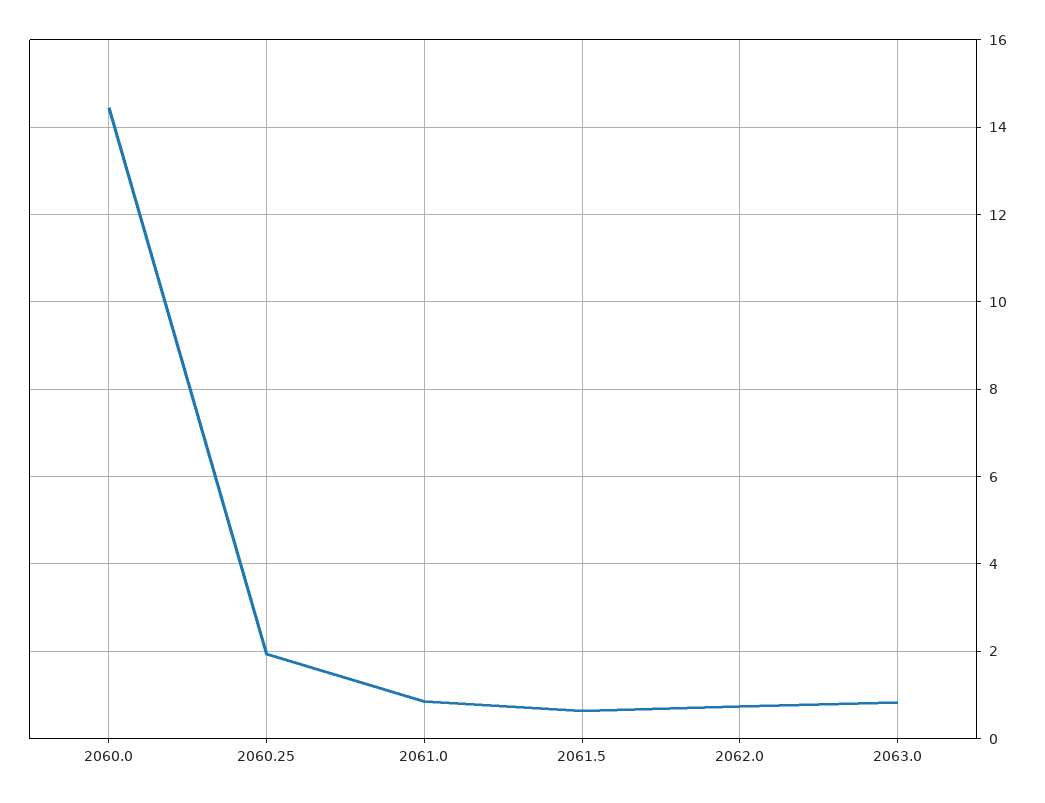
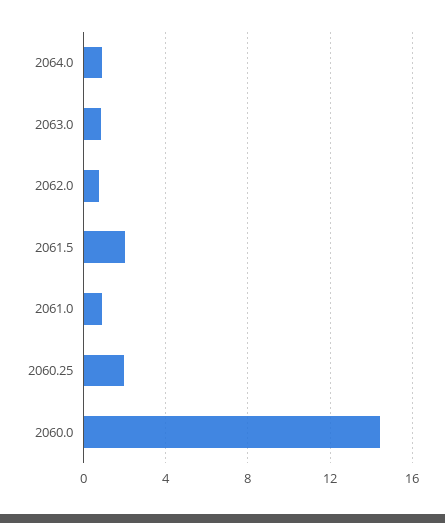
2061.5: 0.6 -> 2
2064.0: none -> 1

